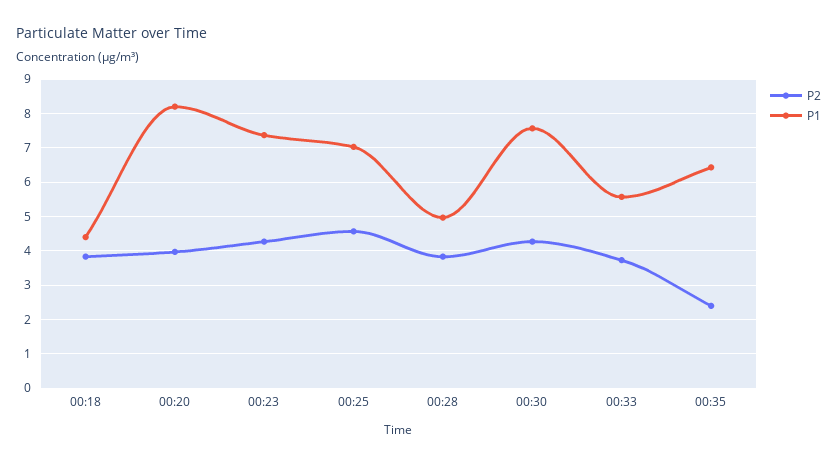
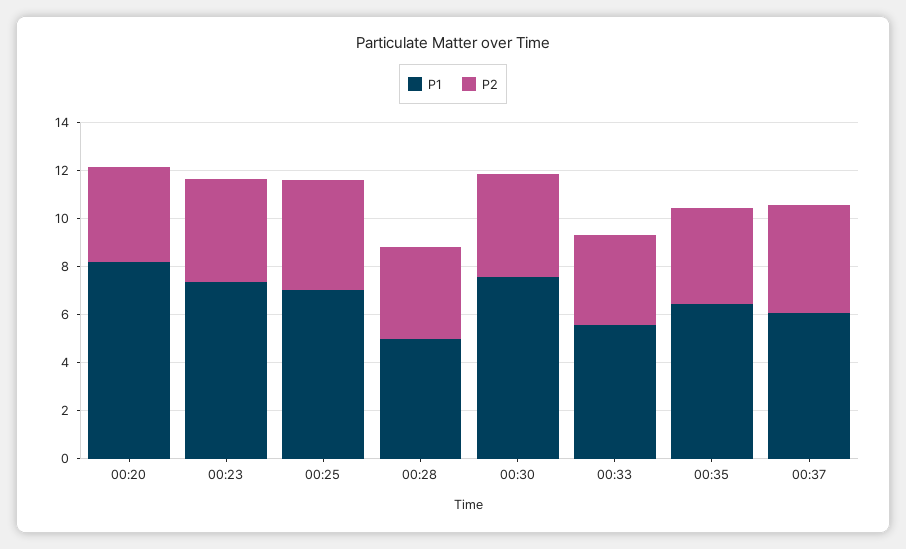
P2, 00:18: 3.8 -> none
P1, 00:18: 4.4 -> none
P2, 00:35: 2.4 -> 4
P1, 00:37: none -> 6
P2, 00:37: none -> 4.5

